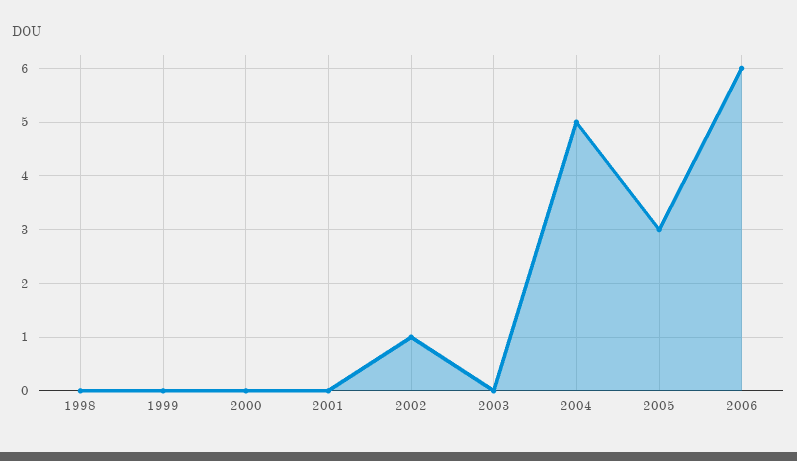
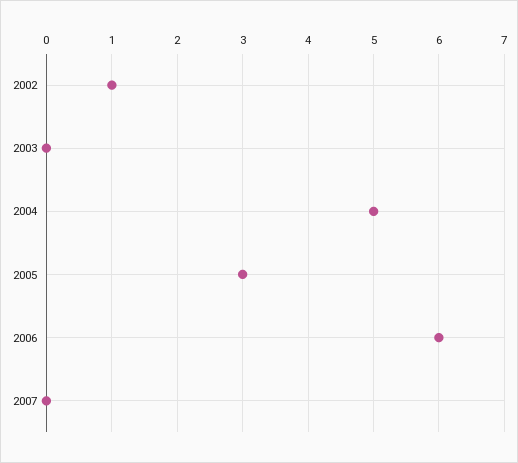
1998: 0 -> none
1999: 0 -> none
2000: 0 -> none
2001: 0 -> none
2007: none -> 0

